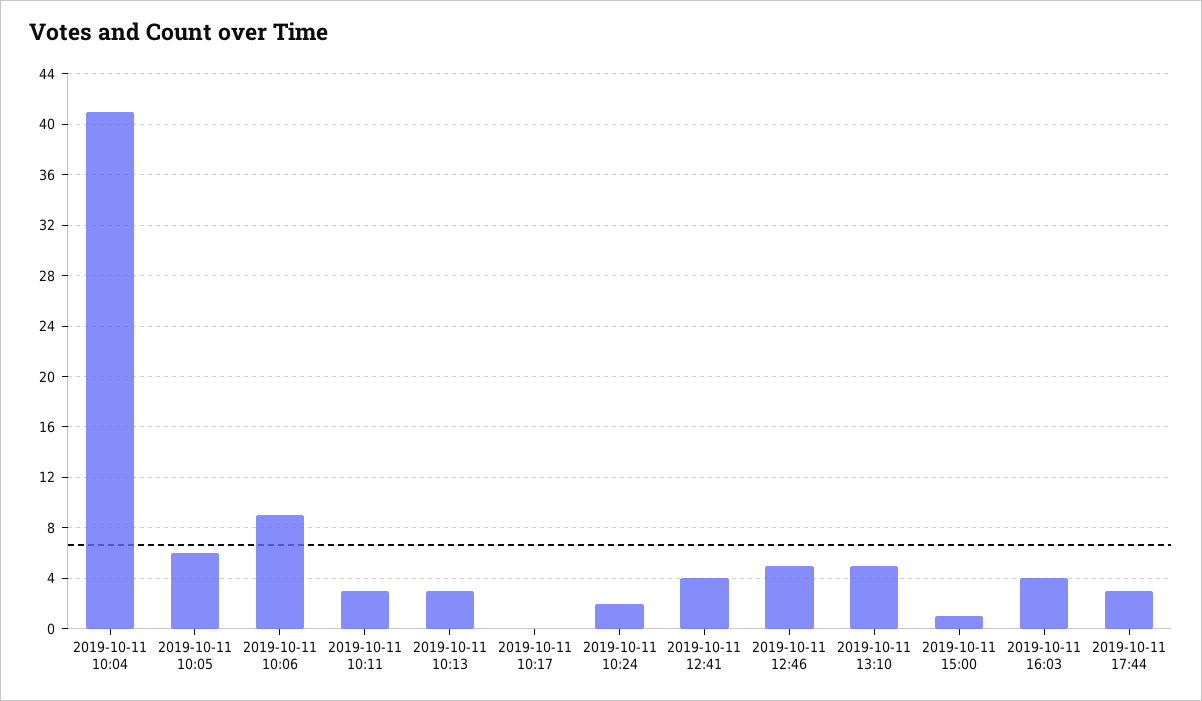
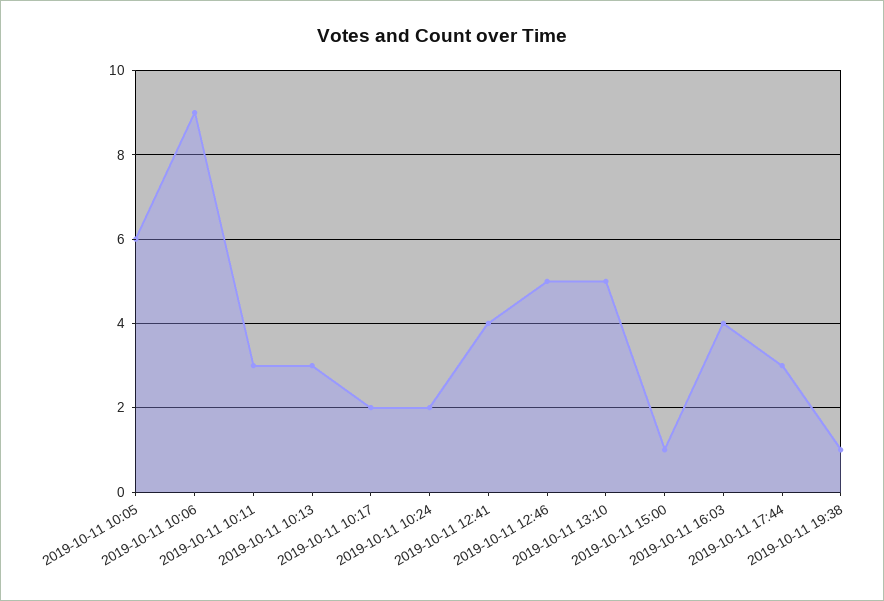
2019-10-11 10:04: 41 -> none
2019-10-11 10:17: 0 -> 2
2019-10-11 19:38: none -> 1

